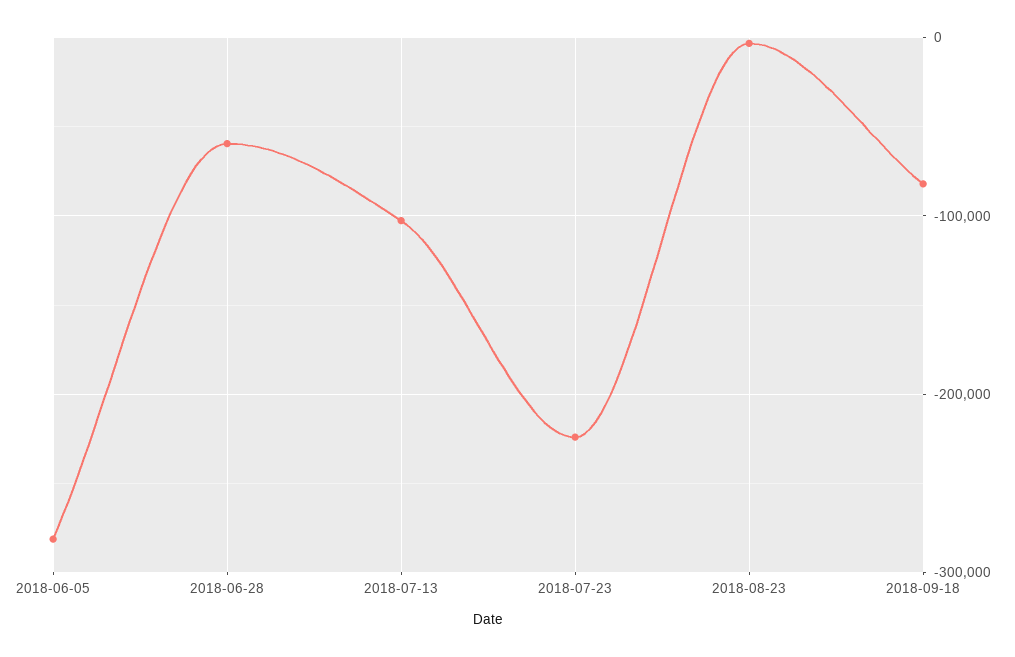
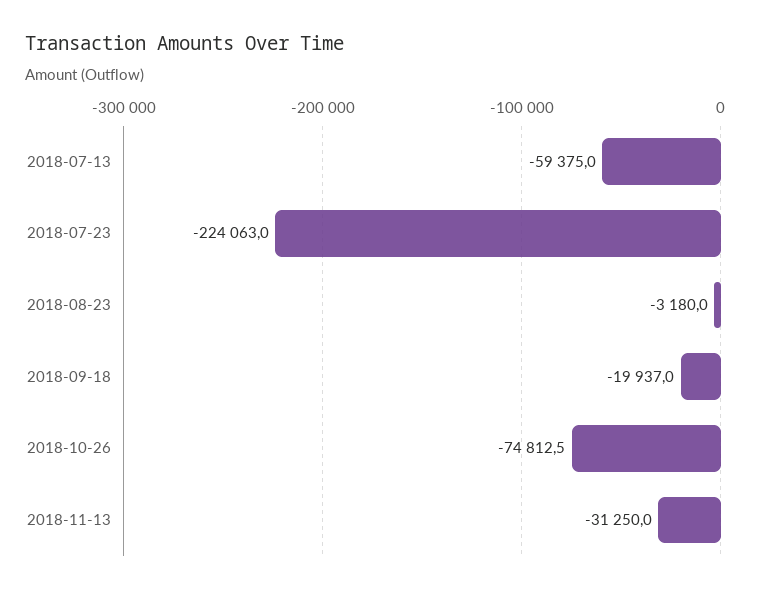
2018-06-05: -280000 -> none
2018-06-28: -60000 -> none
2018-07-13: -100000 -> -59375
2018-09-18: -80000 -> -19937
2018-10-26: none -> -74812.5
2018-11-13: none -> -31250

